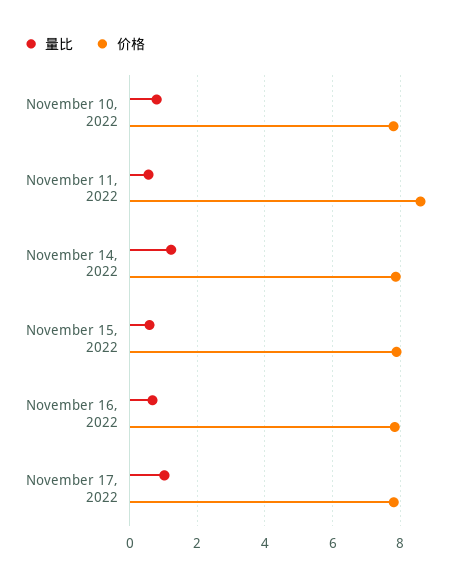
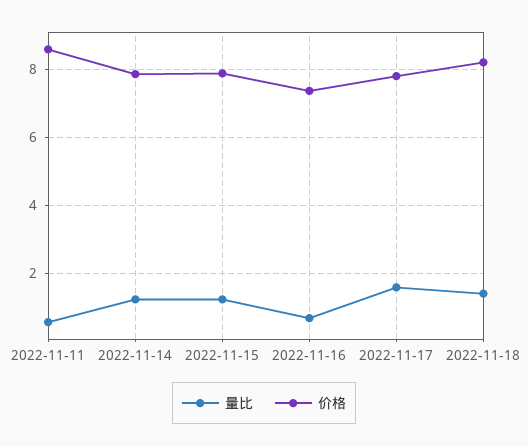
量比, November 10, 2022: 0.8 -> none
价格, November 10, 2022: 7.8 -> none
量比, November 15, 2022: 0.6 -> 1.2
价格, November 16, 2022: 7.8 -> 7.4
量比, November 17, 2022: 1 -> 1.6
量比, 2022-11-18: none -> 1.4
价格, 2022-11-18: none -> 8.2

